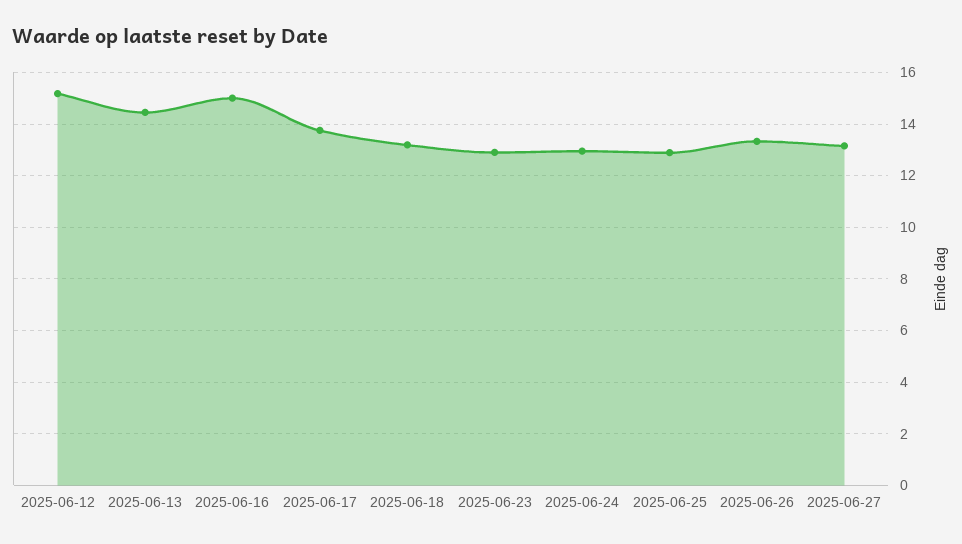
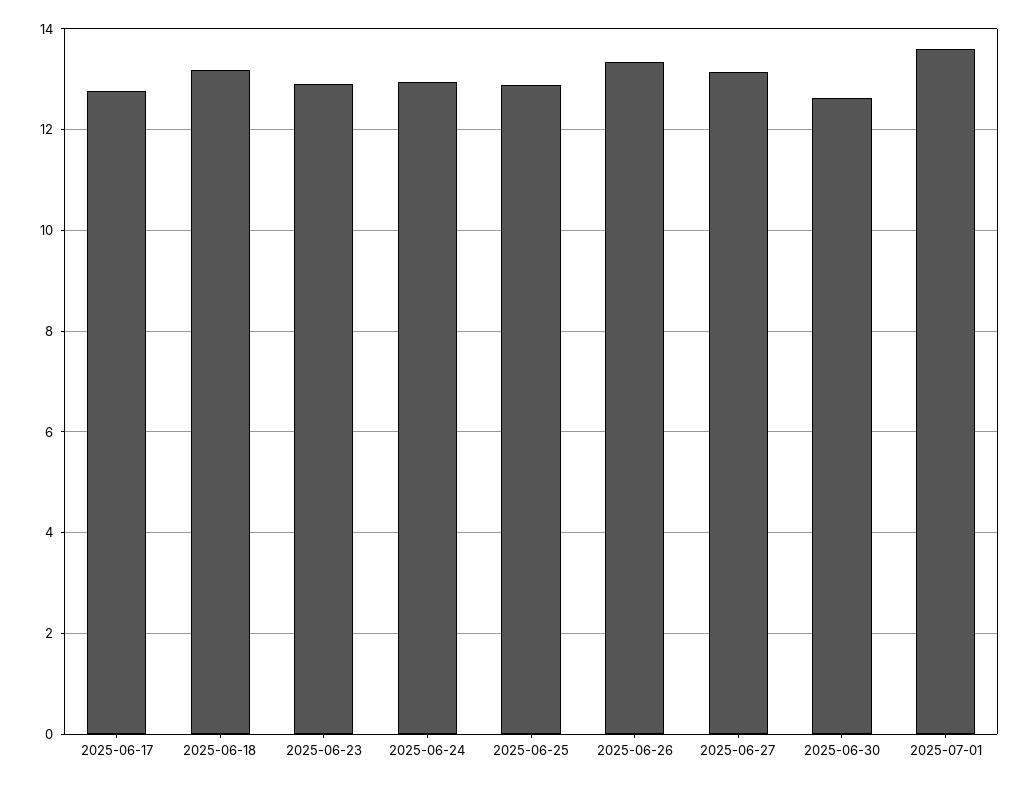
2025-06-12: 15.25 -> none
2025-06-13: 14.5 -> none
2025-06-16: 15 -> none
2025-06-17: 13.75 -> 12.8
2025-06-30: none -> 12.6
2025-07-01: none -> 13.6

